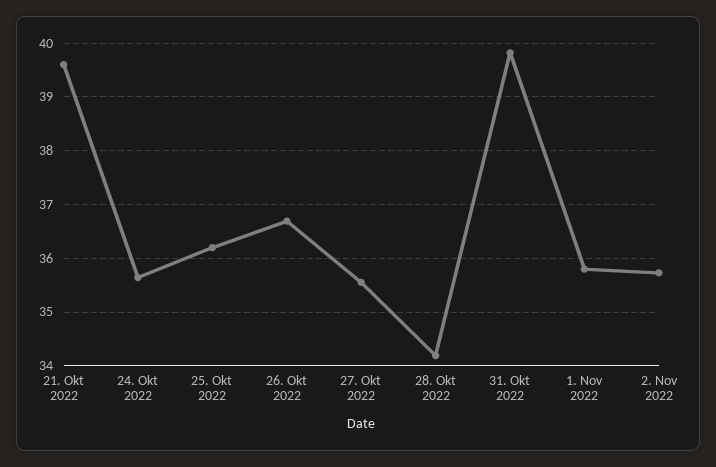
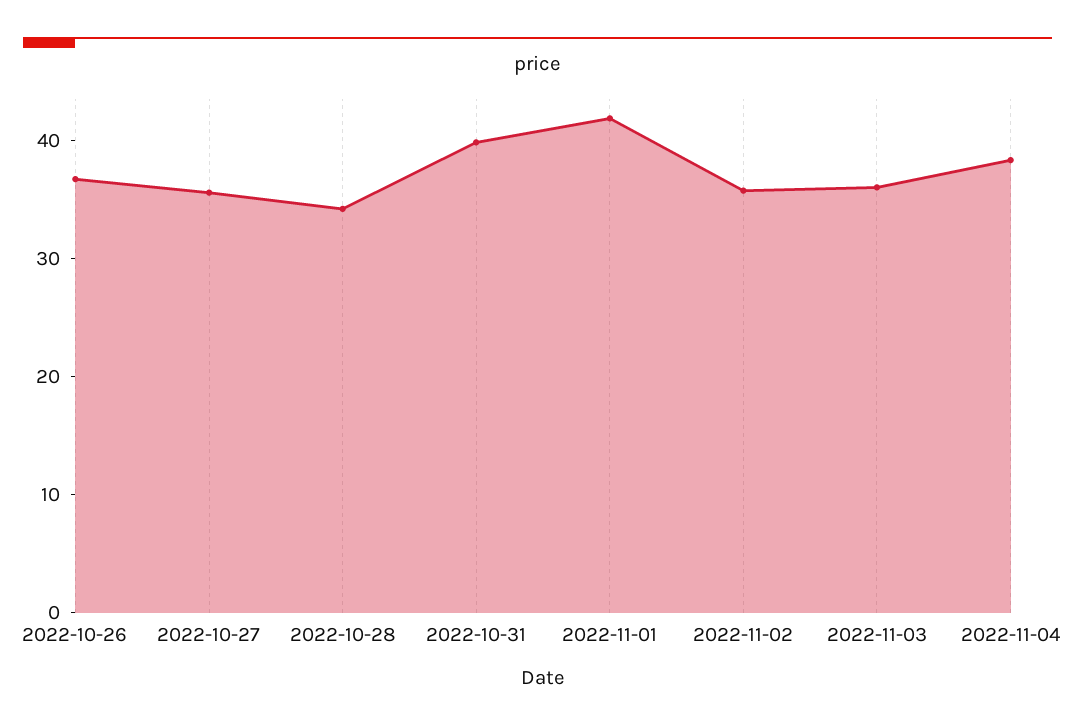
21. Okt 2022: 39.6 -> none
24. Okt 2022: 35.6 -> none
25. Okt 2022: 36.2 -> none
1. Nov 2022: 35.8 -> 42
2022-11-03: none -> 36
2022-11-04: none -> 38

